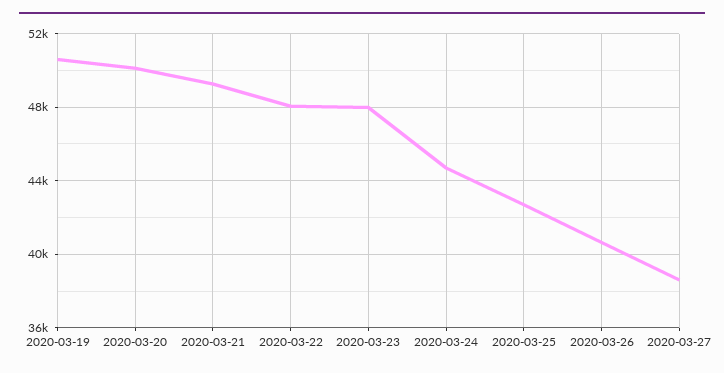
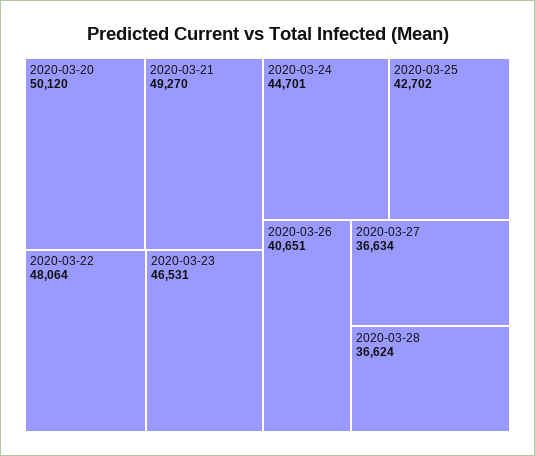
2020-03-19: 50500 -> none
2020-03-23: 48000 -> 46531
2020-03-27: 38500 -> 36634
2020-03-28: none -> 36624

